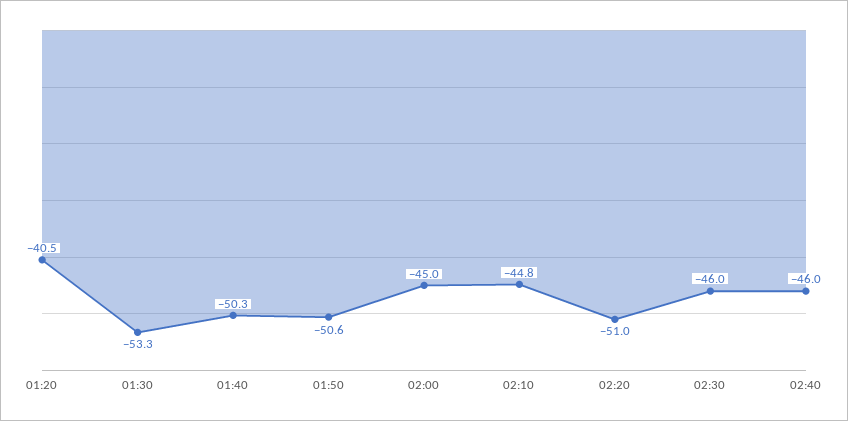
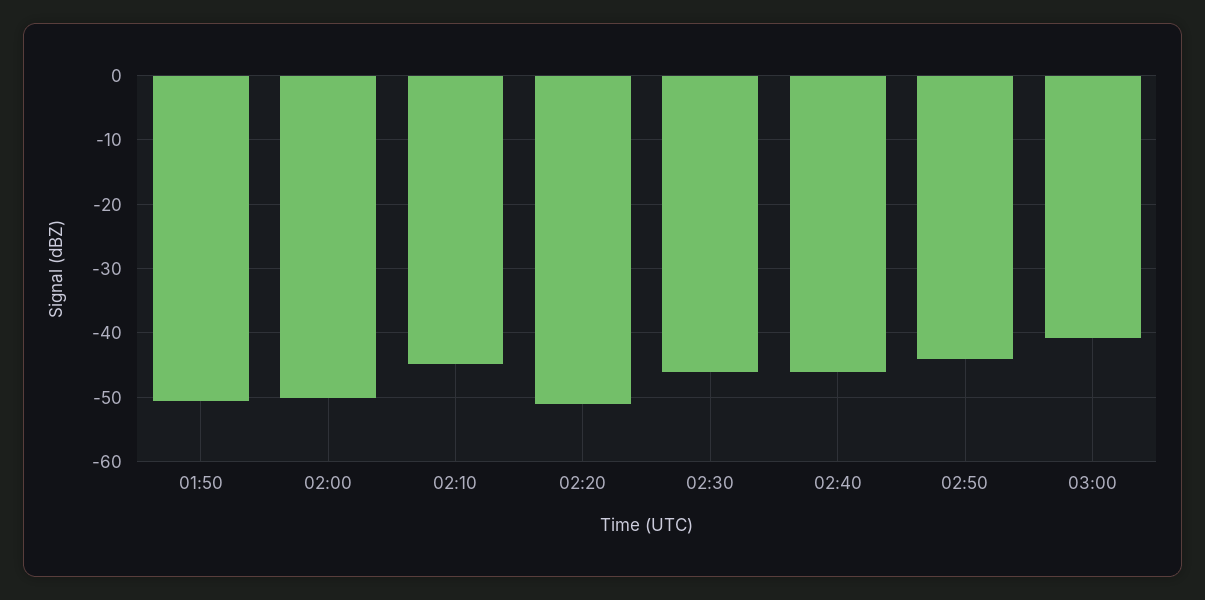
01:20: -40.5 -> none
01:30: -53.3 -> none
01:40: -50.3 -> none
02:00: -45 -> -50
02:50: none -> -44
03:00: none -> -41

